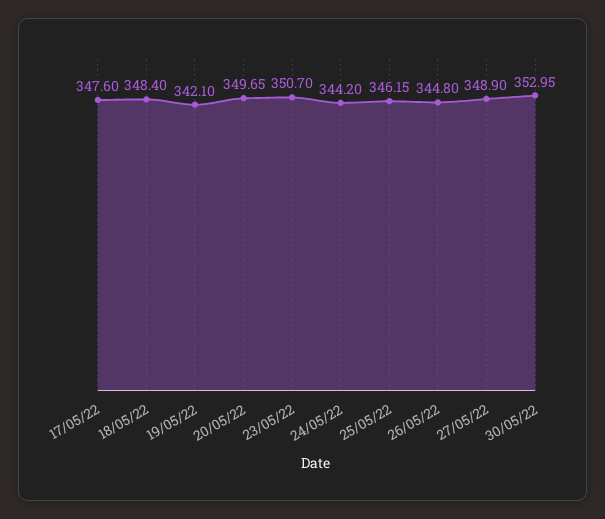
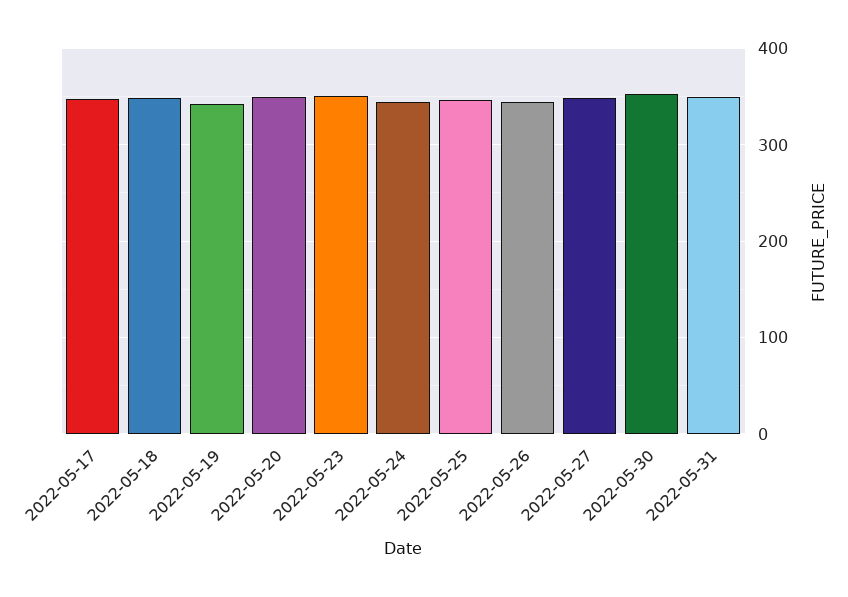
2022-05-31: none -> 350

